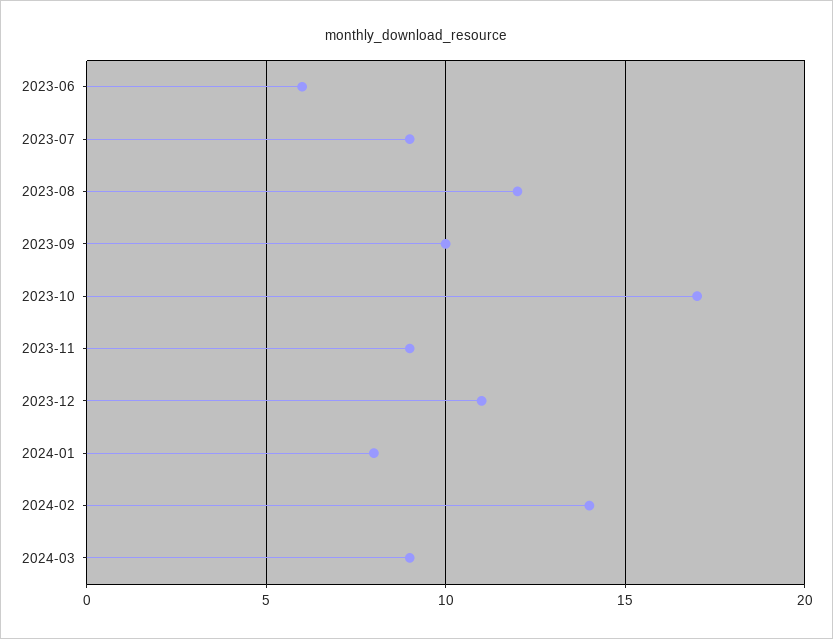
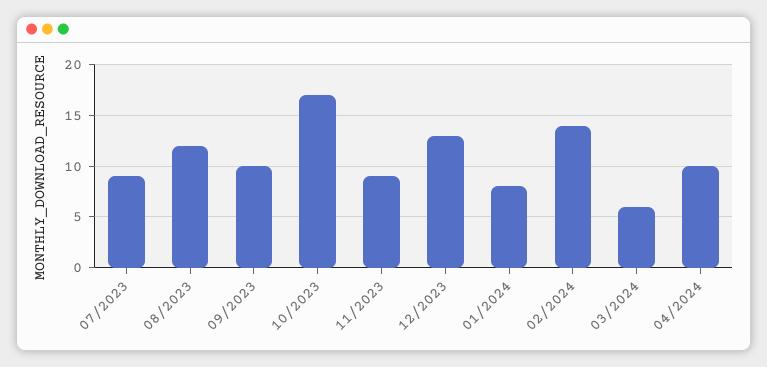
2023-06: 6 -> none
2023-12: 11 -> 13
2024-03: 9 -> 6
04/2024: none -> 10

